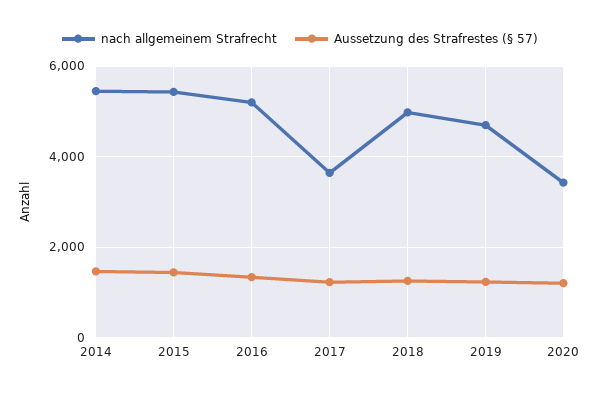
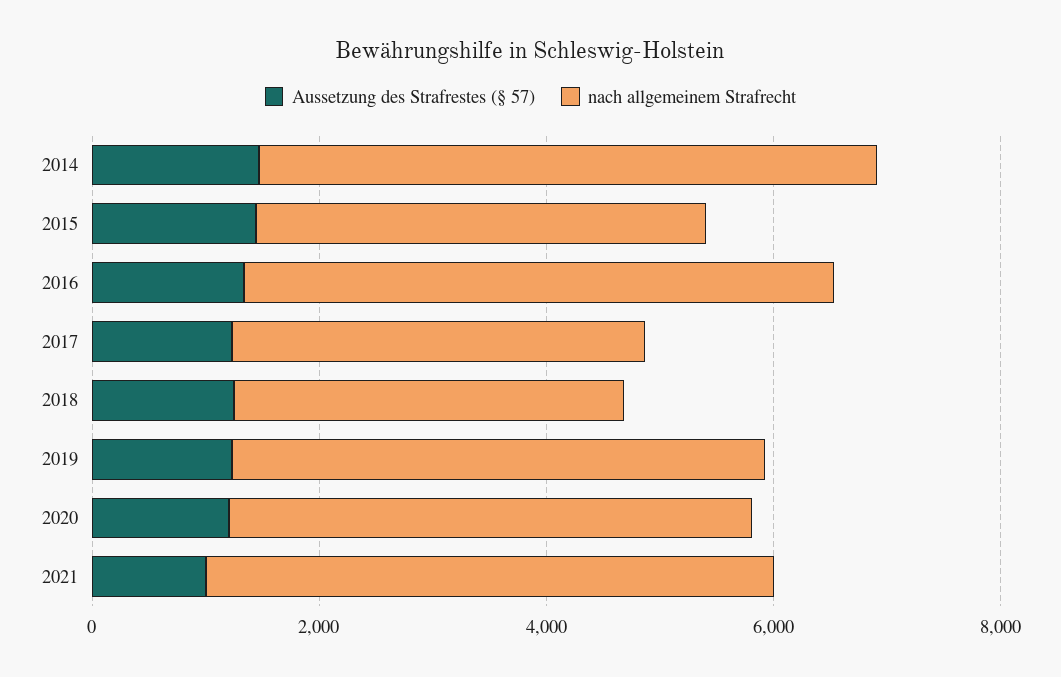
nach allgemeinem Strafrecht, 2015: 5400 -> 4000
nach allgemeinem Strafrecht, 2018: 5000 -> 3500
nach allgemeinem Strafrecht, 2020: 3400 -> 4500
Aussetzung des Strafrestes (§ 57), 2021: none -> 1000
nach allgemeinem Strafrecht, 2021: none -> 5000

